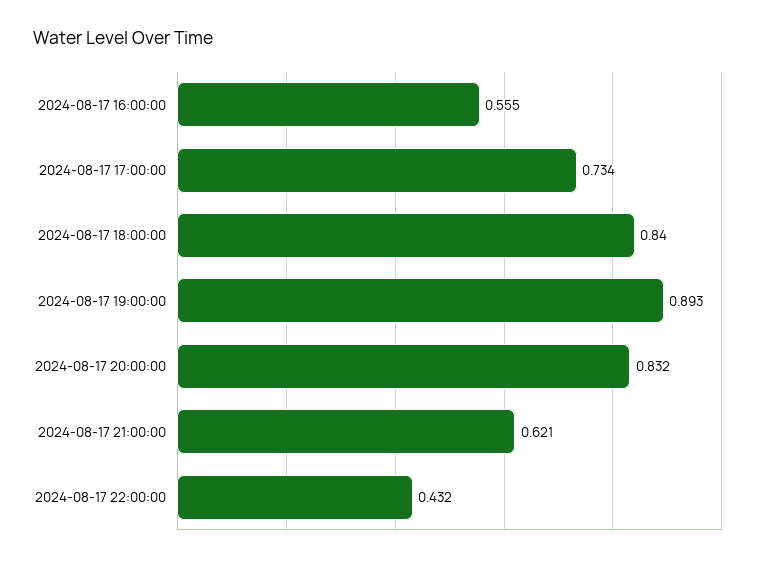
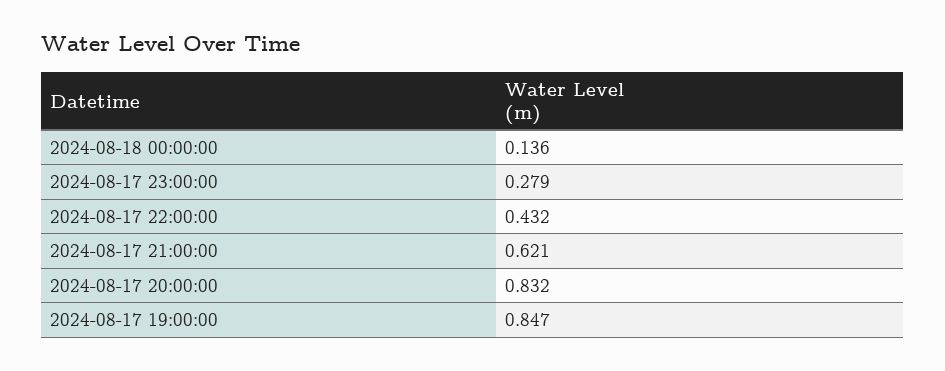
2024-08-17 16:00:00: 0.555 -> none
2024-08-17 17:00:00: 0.734 -> none
2024-08-17 18:00:00: 0.84 -> none
2024-08-17 19:00:00: 0.893 -> 0.847
2024-08-18 00:00:00: none -> 0.136
2024-08-17 23:00:00: none -> 0.279

